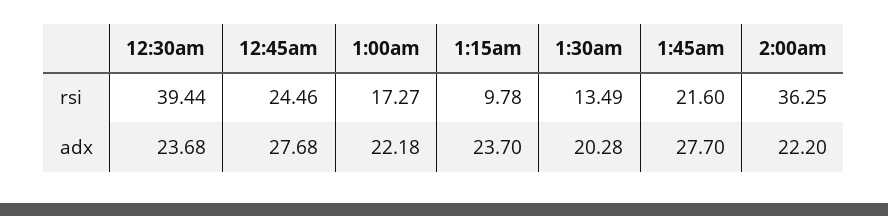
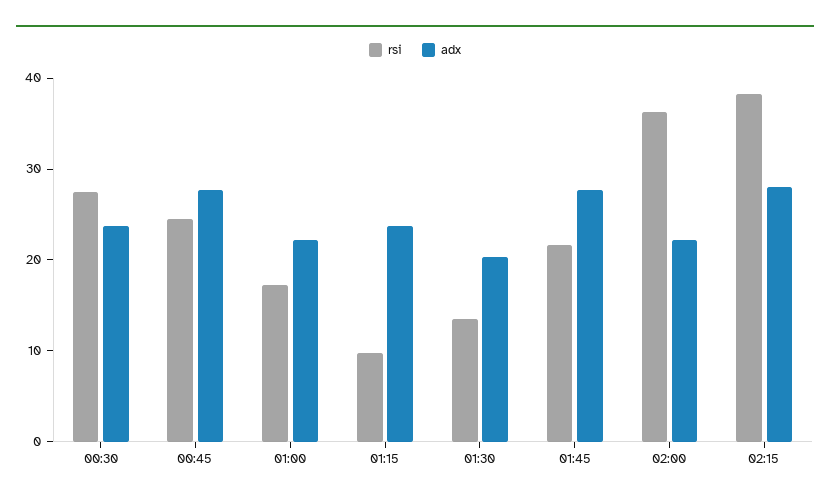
rsi, 12:30am: 39.44 -> 28
rsi, 02:15: none -> 38
adx, 02:15: none -> 28

